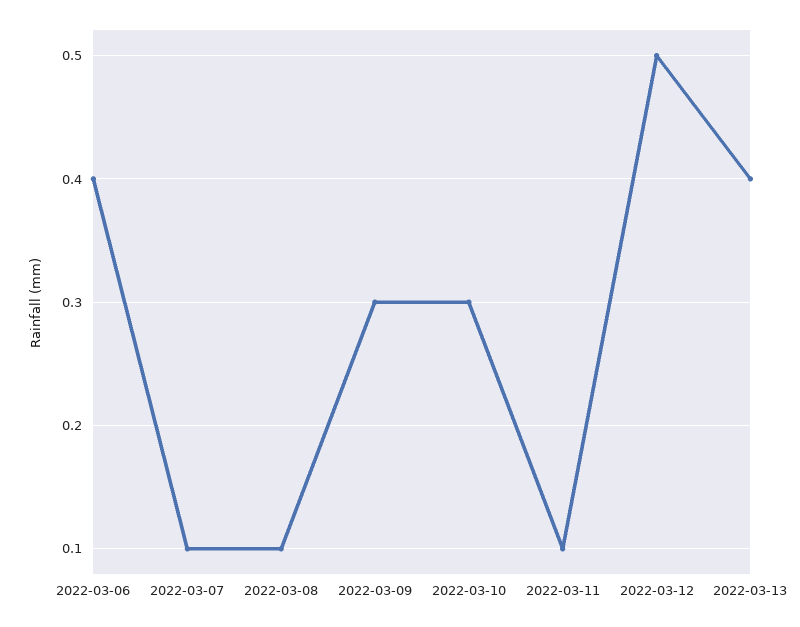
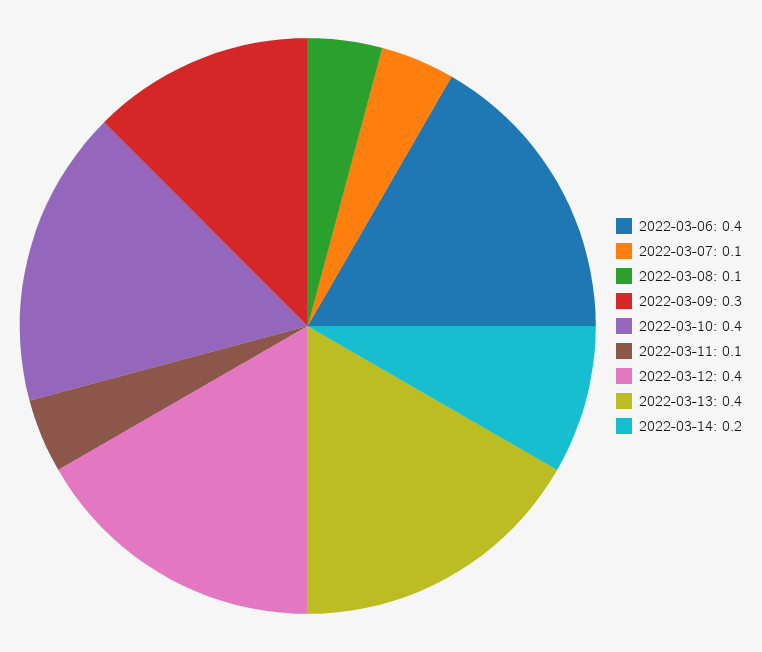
2022-03-10: 0.3 -> 0.4
2022-03-12: 0.5 -> 0.4
2022-03-14: none -> 0.2

